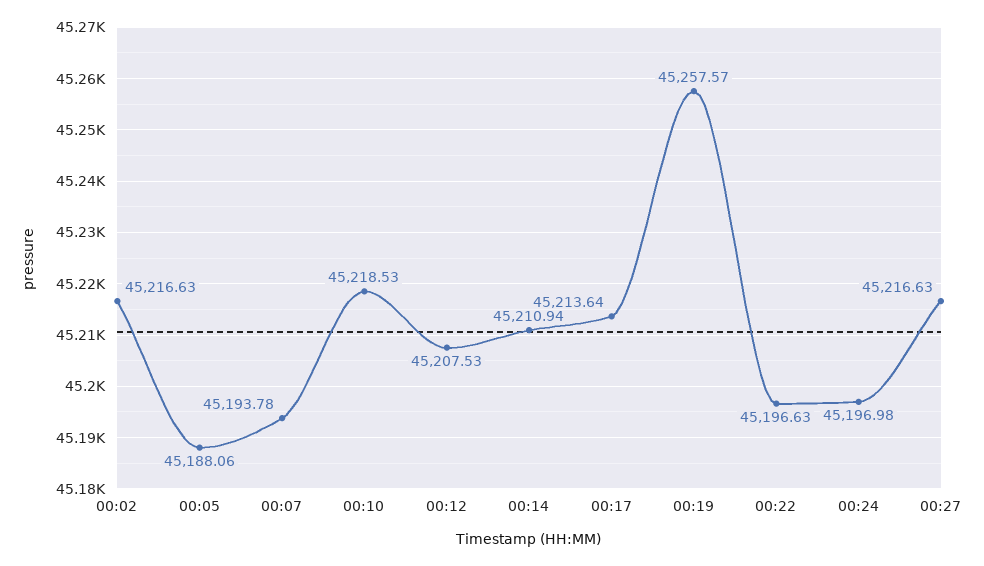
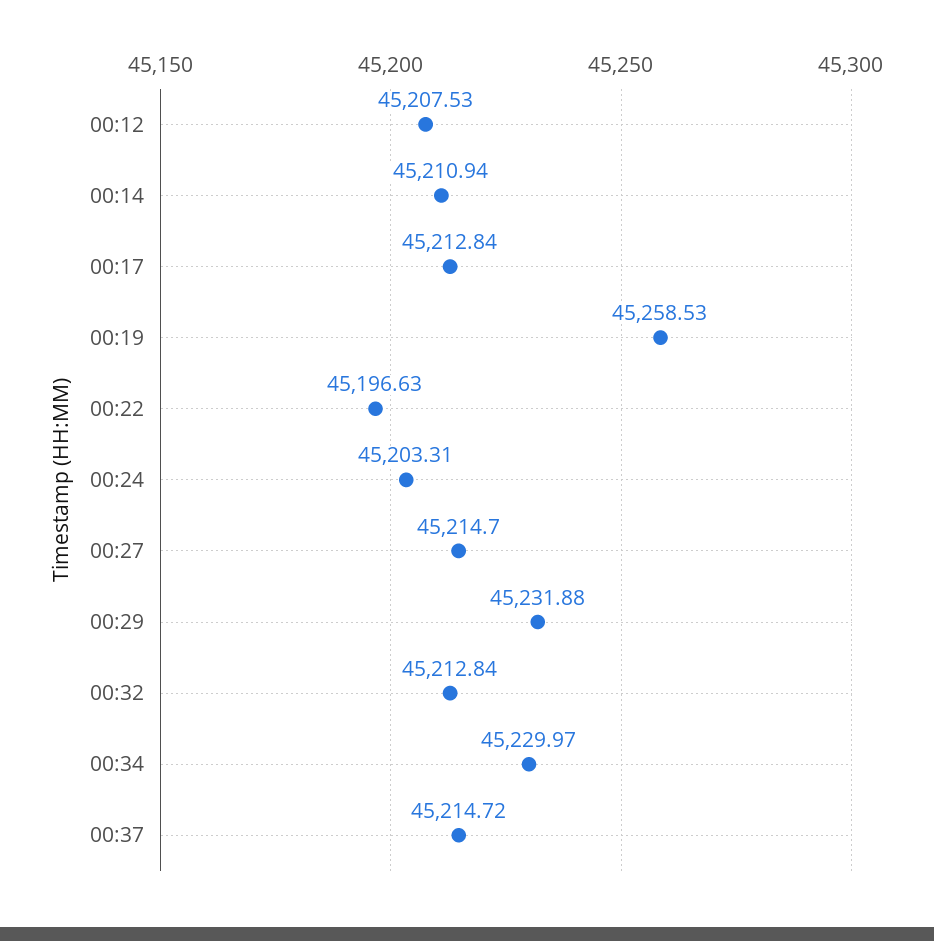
00:02: 45216.63 -> none
00:05: 45188.06 -> none
00:07: 45193.78 -> none
00:10: 45218.53 -> none
00:17: 45213.64 -> 45212.84
00:19: 45257.57 -> 45258.53
00:24: 45196.98 -> 45203.31
00:27: 45216.63 -> 45214.7
00:29: none -> 45231.88
00:32: none -> 45212.84
00:34: none -> 45229.97
00:37: none -> 45214.72

